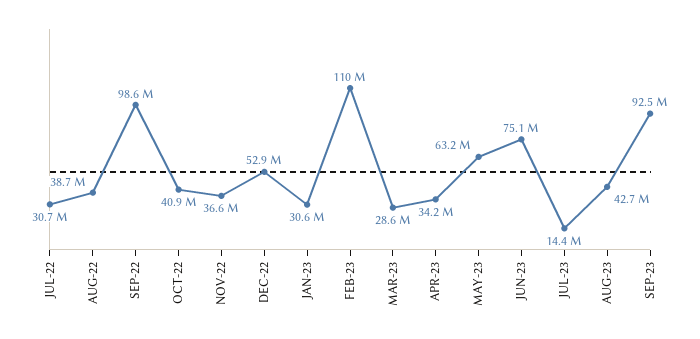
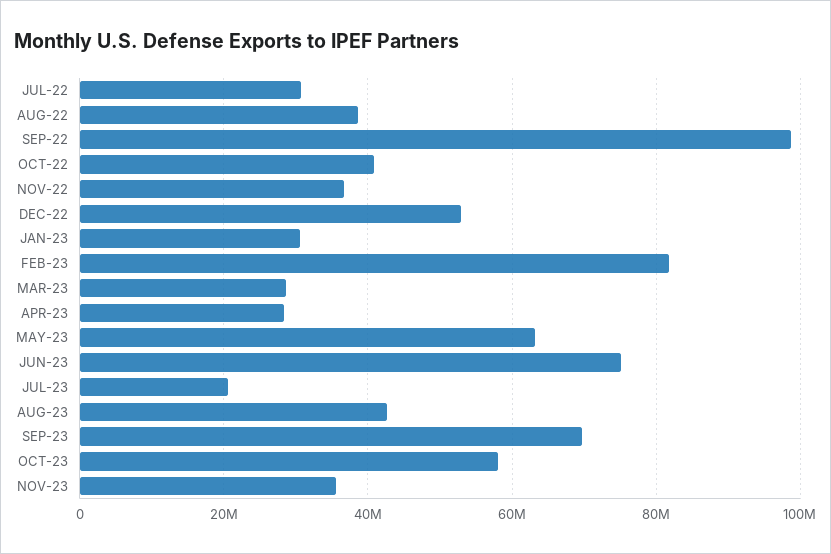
FEB-23: 110000000 -> 82000000
APR-23: 34200000 -> 28000000
JUL-23: 14400000 -> 20000000
SEP-23: 92500000 -> 70000000
OCT-23: none -> 58000000
NOV-23: none -> 36000000

